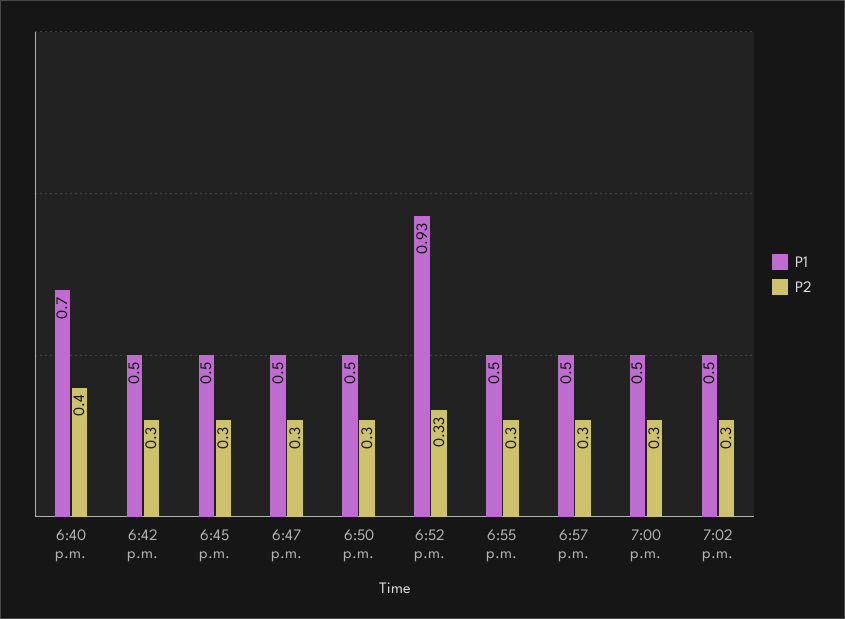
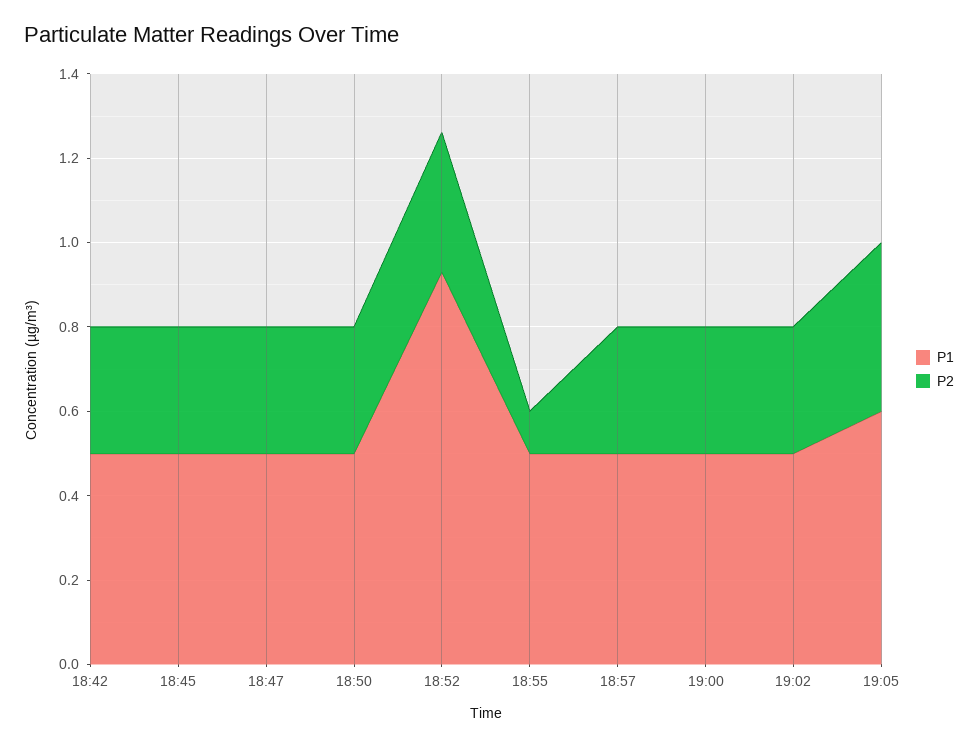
P1, 6:40 p.m.: 0.7 -> none
P2, 6:40 p.m.: 0.4 -> none
P2, 6:55 p.m.: 0.3 -> 0.1
P1, 19:05: none -> 0.6
P2, 19:05: none -> 0.4

